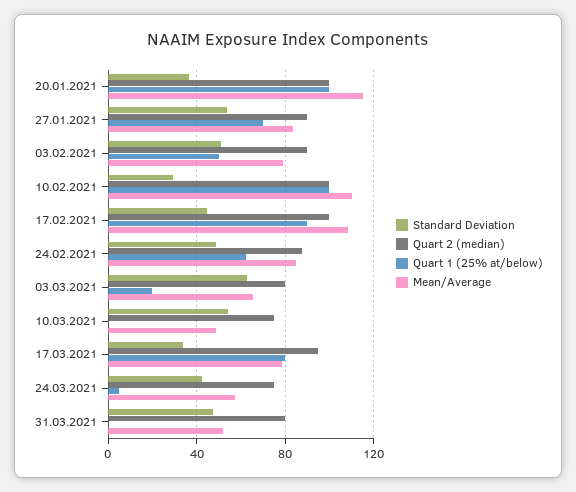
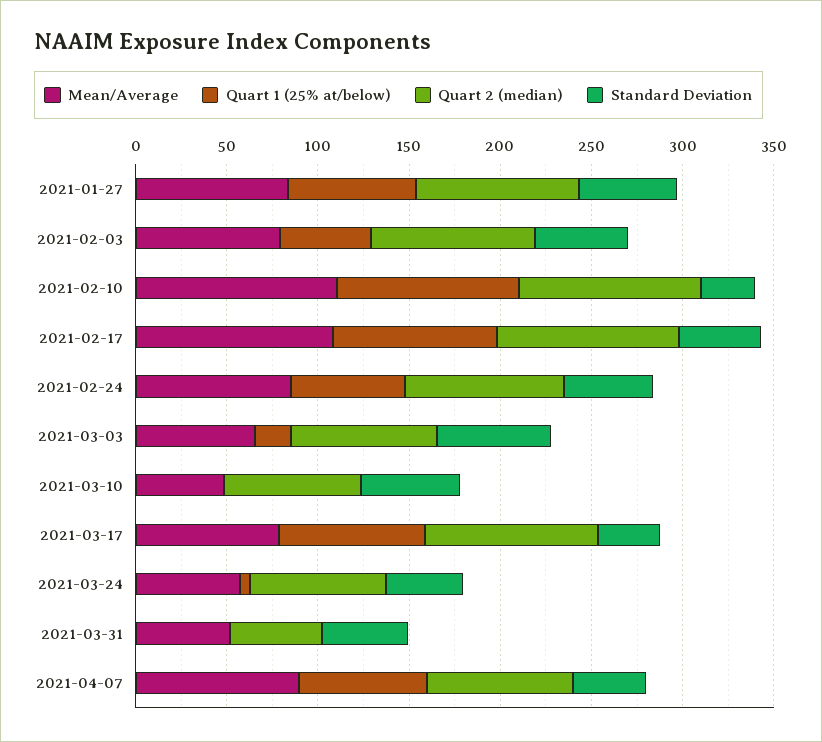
Standard Deviation, 20.01.2021: 35 -> none
Quart 2 (median), 20.01.2021: 100 -> none
Quart 1 (25% at/below), 20.01.2021: 100 -> none
Mean/Average, 20.01.2021: 115 -> none
Quart 2 (median), 31.03.2021: 80 -> 50
Mean/Average, 2021-04-07: none -> 90
Quart 1 (25% at/below), 2021-04-07: none -> 70
Quart 2 (median), 2021-04-07: none -> 80
Standard Deviation, 2021-04-07: none -> 40

